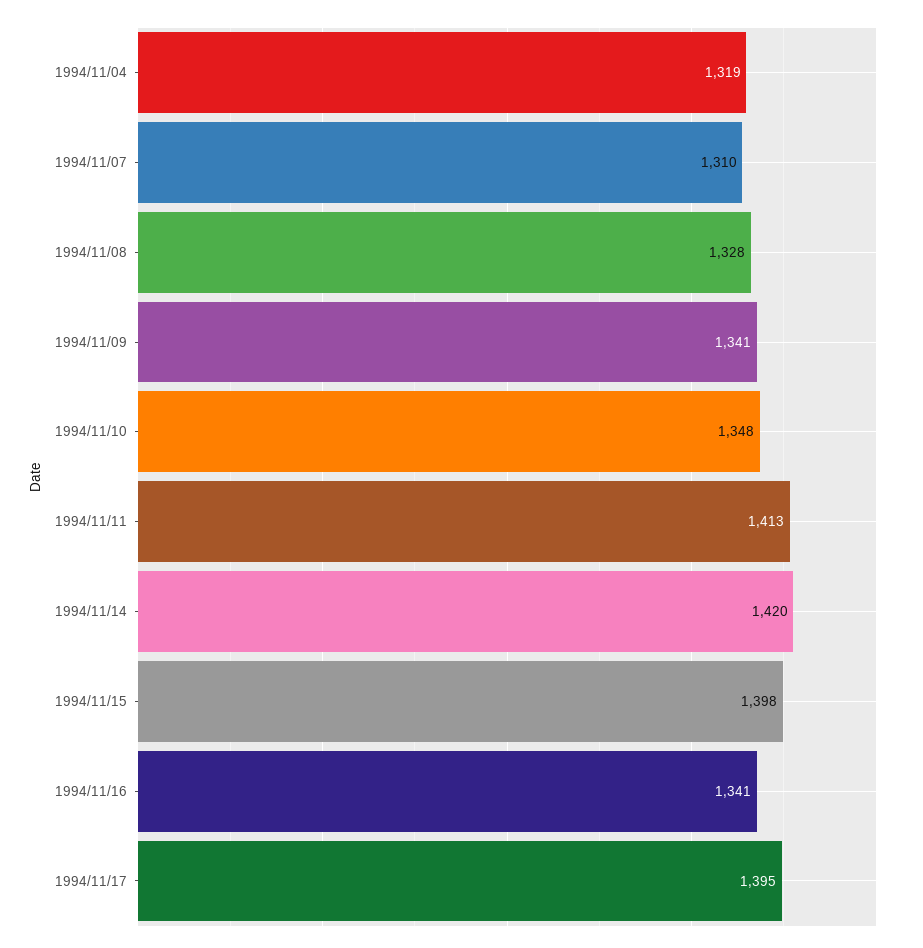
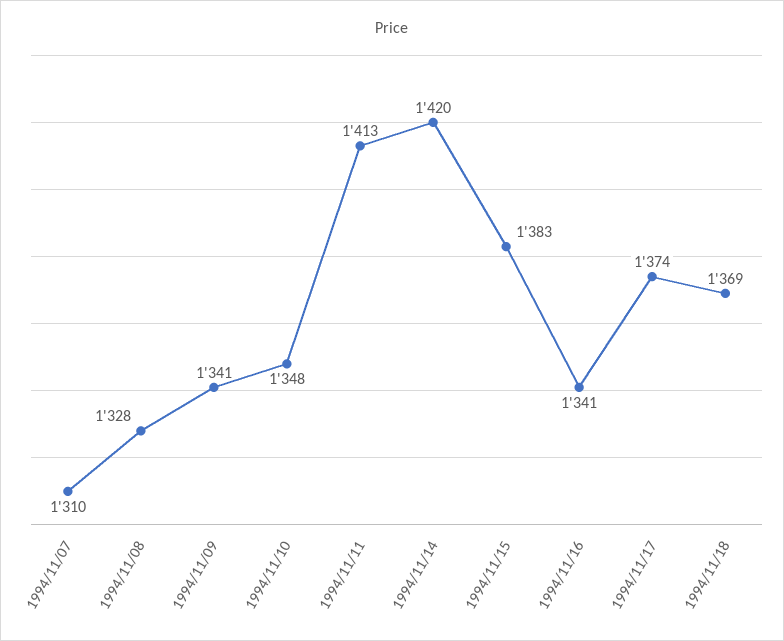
1994/11/04: 1319 -> none
1994/11/15: 1398 -> 1383
1994/11/17: 1395 -> 1374
1994/11/18: none -> 1369

